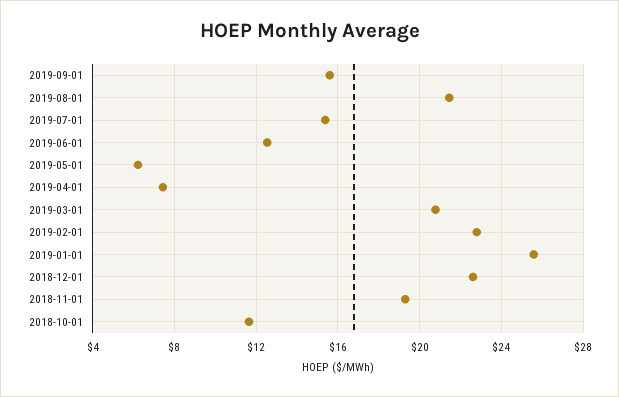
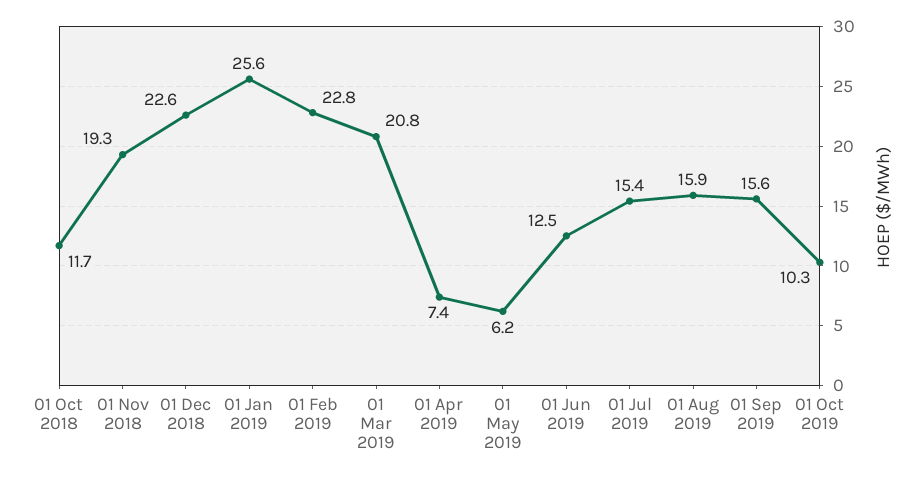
2019-08-01: 21.5 -> 15.9
01 Oct 2019: none -> 10.3

